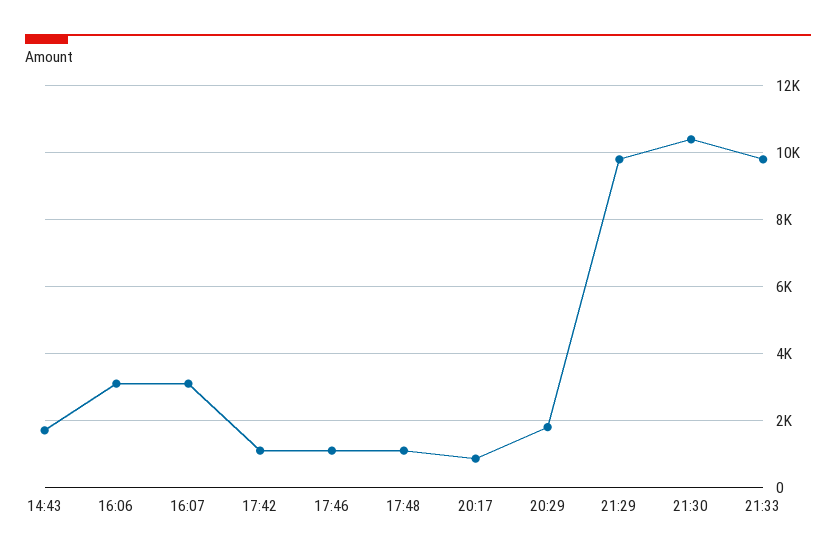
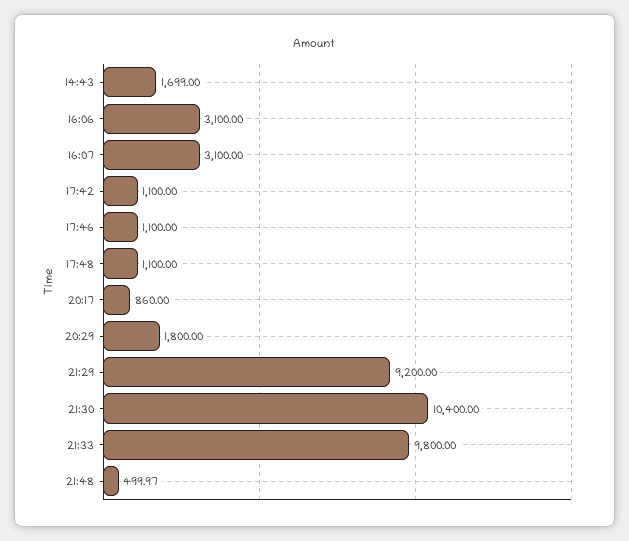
21:29: 9800 -> 9200
21:48: none -> 499.97

